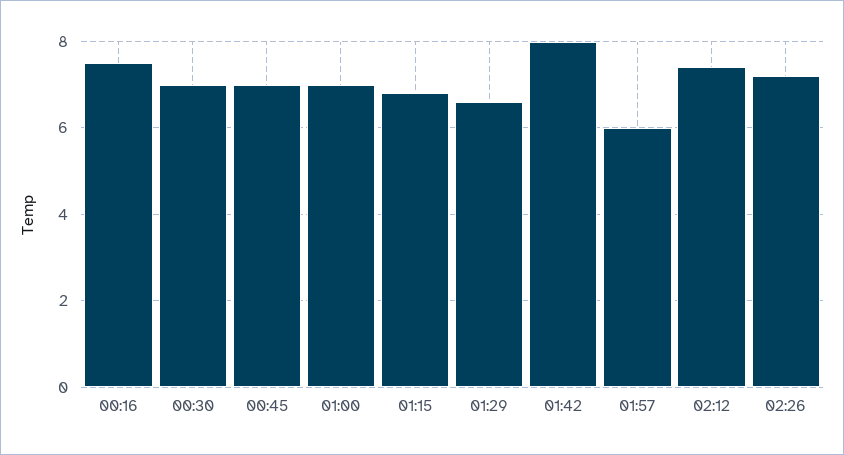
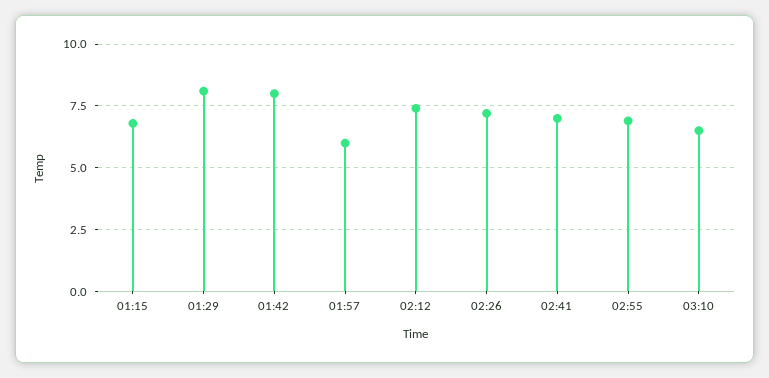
00:16: 7.5 -> none
00:30: 7 -> none
00:45: 7 -> none
01:00: 7 -> none
01:29: 6.5 -> 8
02:41: none -> 7
02:55: none -> 7
03:10: none -> 6.5

